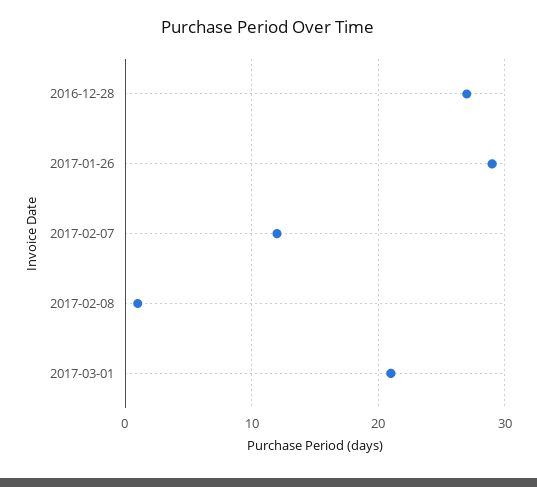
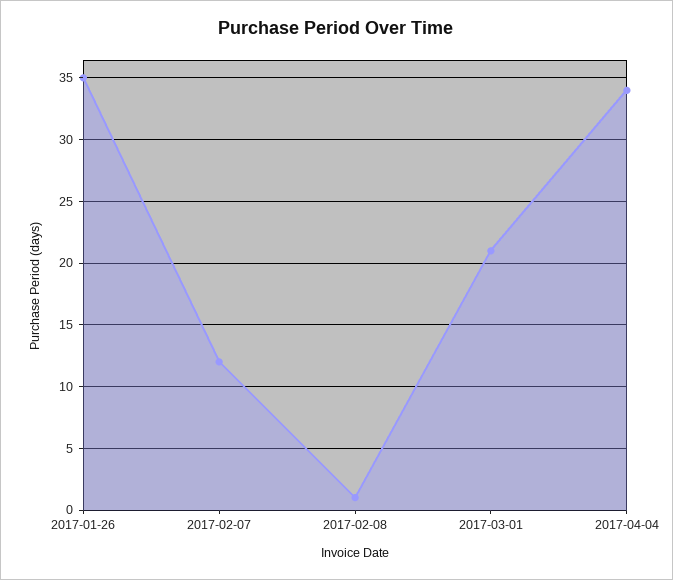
2016-12-28: 27 -> none
2017-01-26: 29 -> 35
2017-04-04: none -> 34

